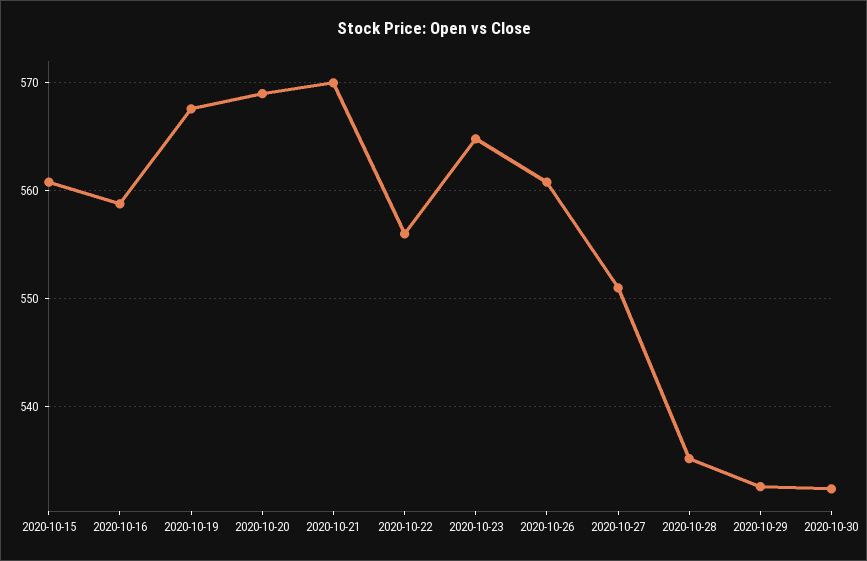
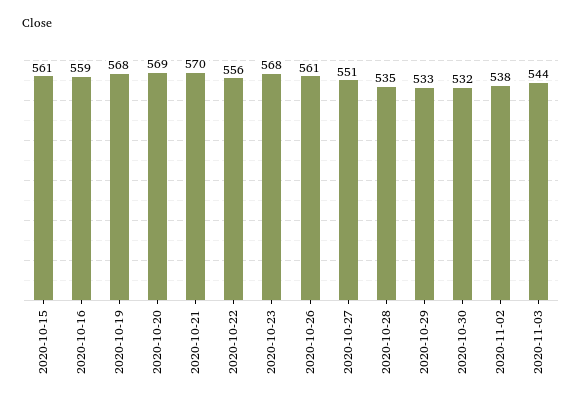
2020-10-23: 565 -> 568
2020-11-02: none -> 538
2020-11-03: none -> 544

